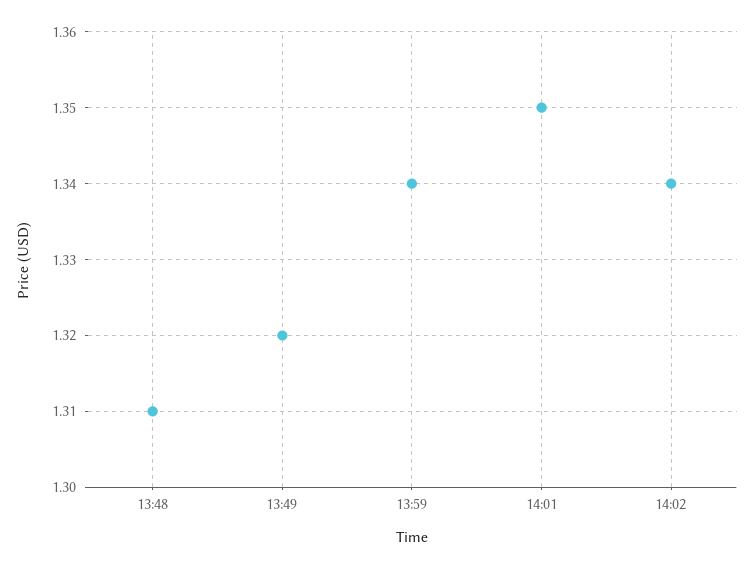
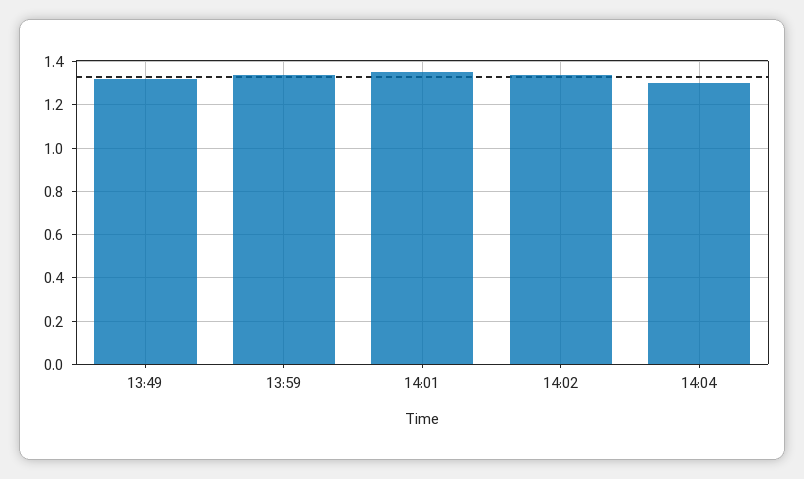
13:48: 1.31 -> none
14:04: none -> 1.3

